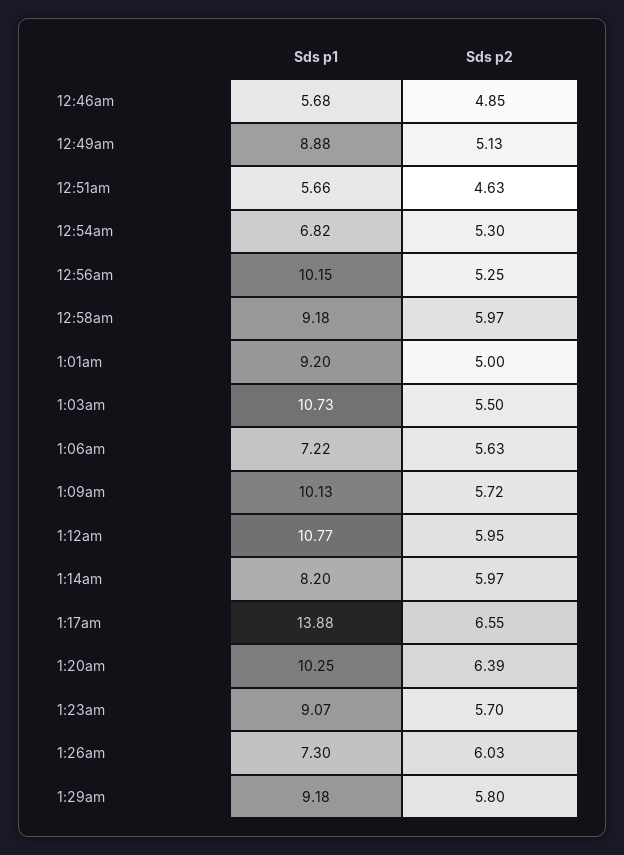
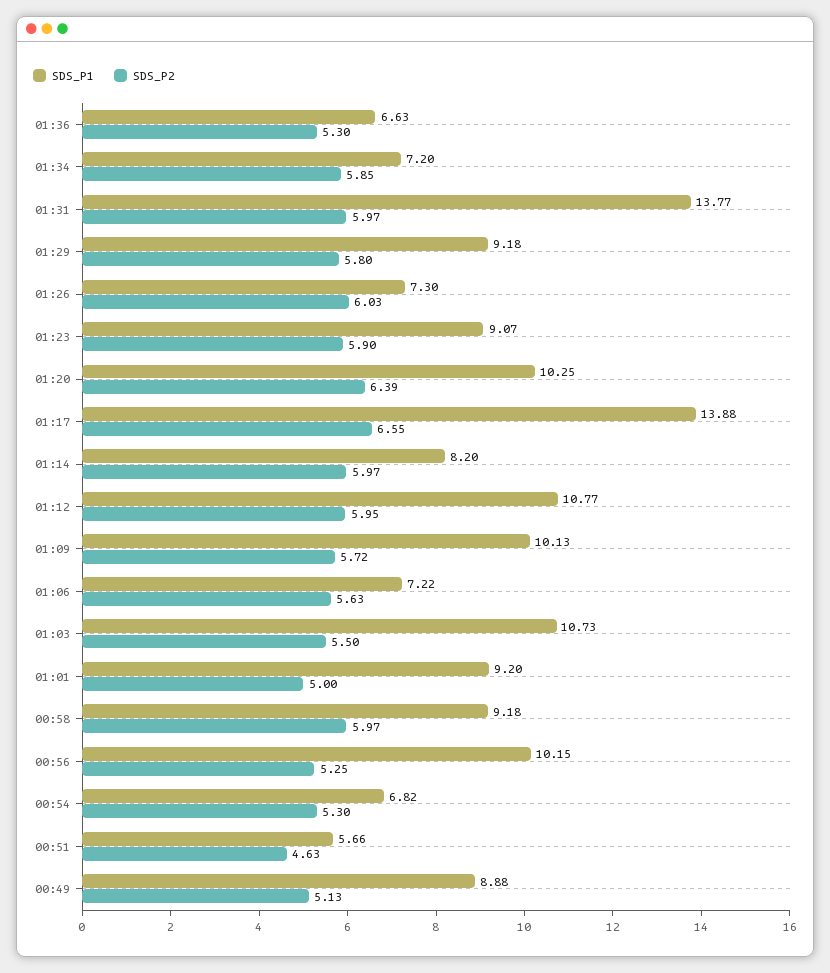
Sds p1, 12:46am: 5.68 -> none
Sds p2, 12:46am: 4.85 -> none
Sds p2, 1:23am: 5.7 -> 5.9
Sds p1, 01:36: none -> 6.63
Sds p2, 01:36: none -> 5.3
Sds p1, 01:34: none -> 7.2
Sds p2, 01:34: none -> 5.85
Sds p1, 01:31: none -> 13.77
Sds p2, 01:31: none -> 5.97

